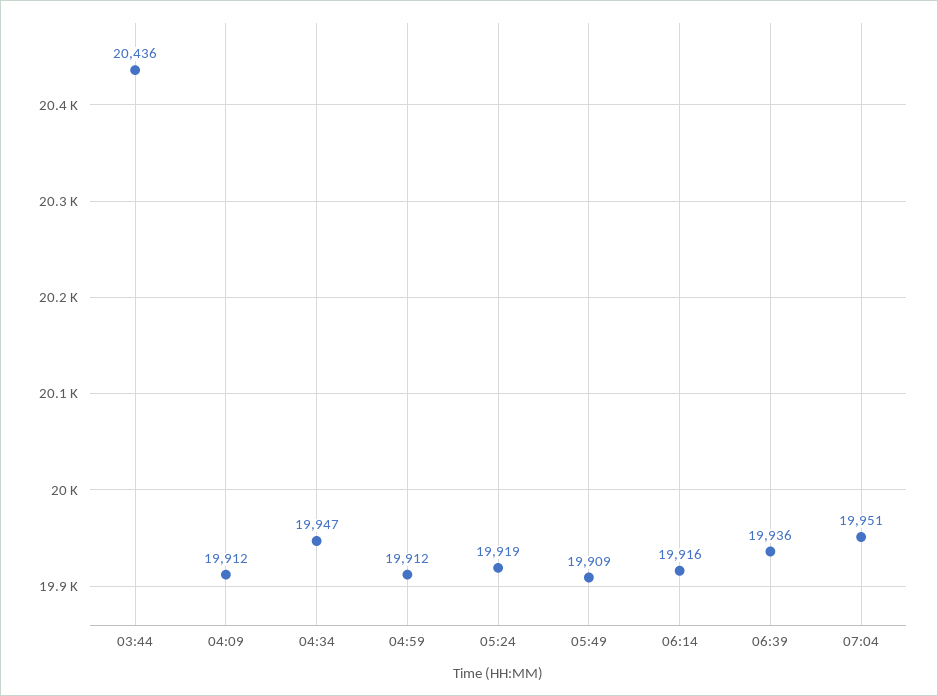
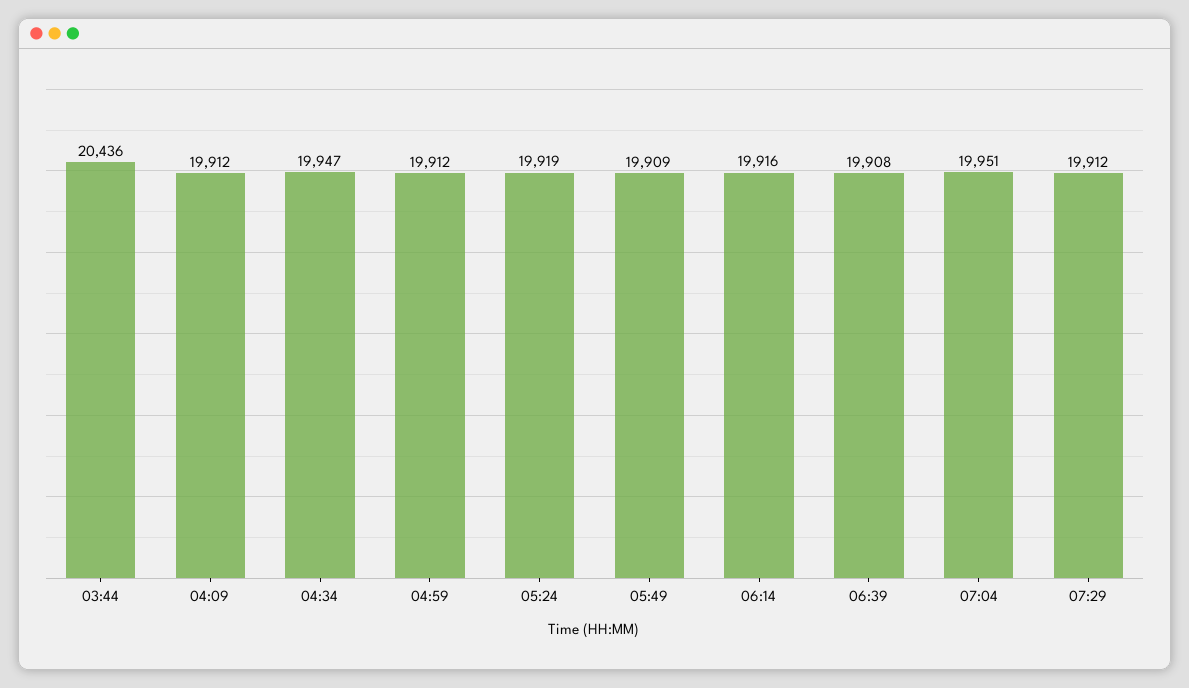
06:39: 19936 -> 19908
07:29: none -> 19912

